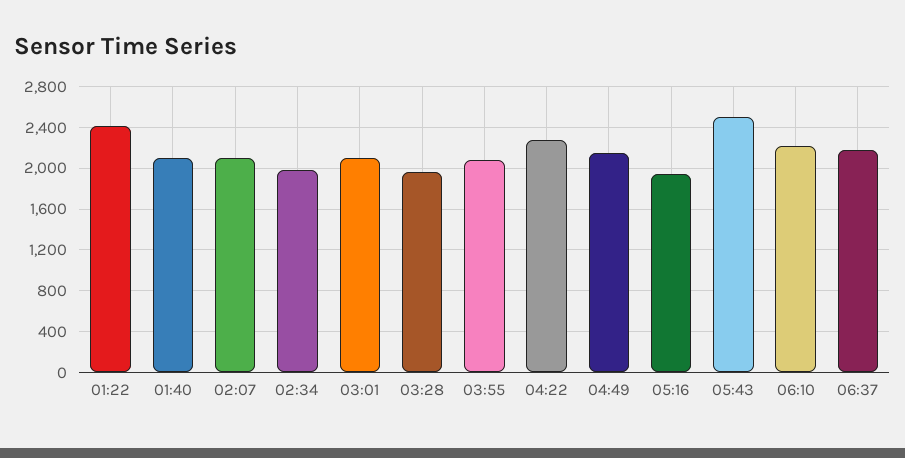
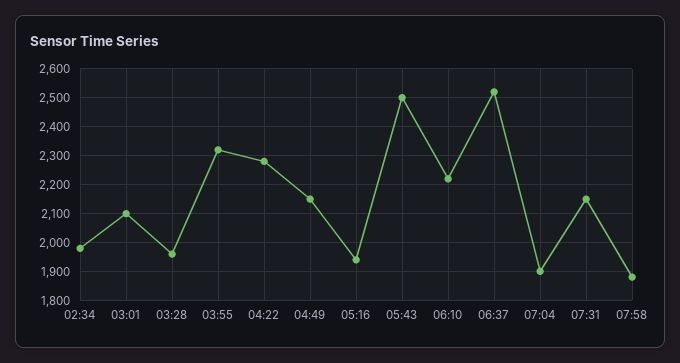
01:22: 2400 -> none
01:40: 2100 -> none
02:07: 2100 -> none
03:55: 2100 -> 2325
06:37: 2200 -> 2525
07:04: none -> 1900
07:31: none -> 2150
07:58: none -> 1875

